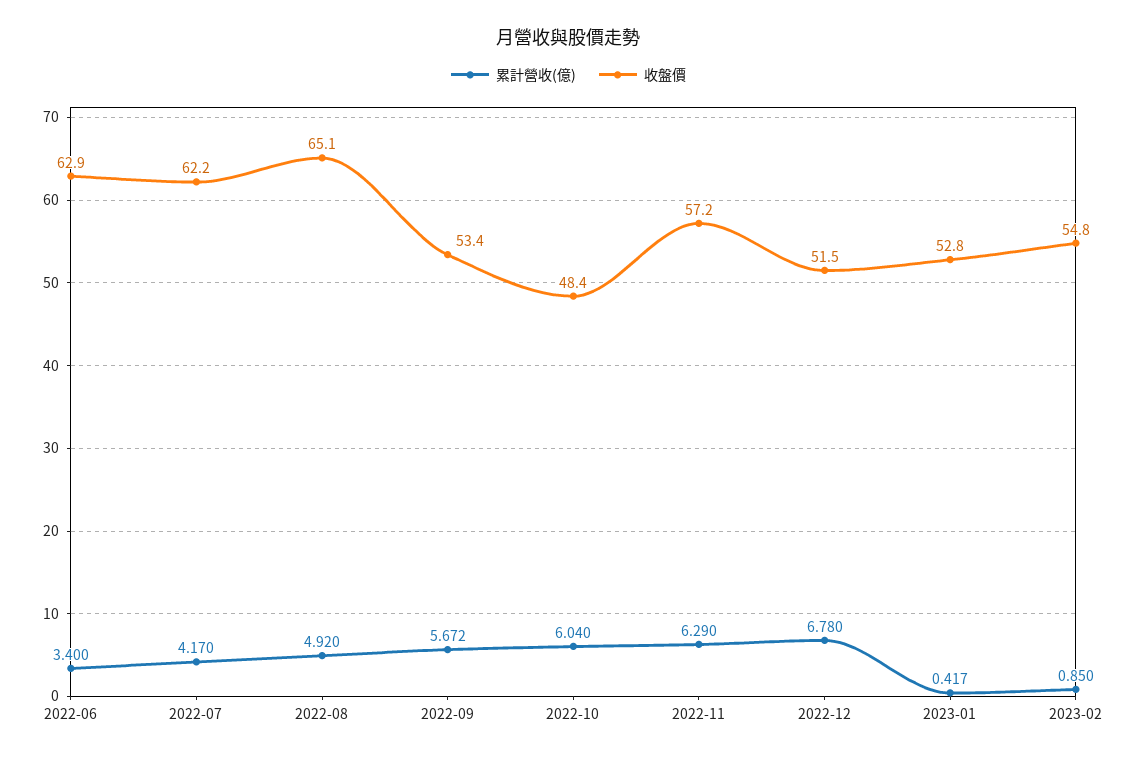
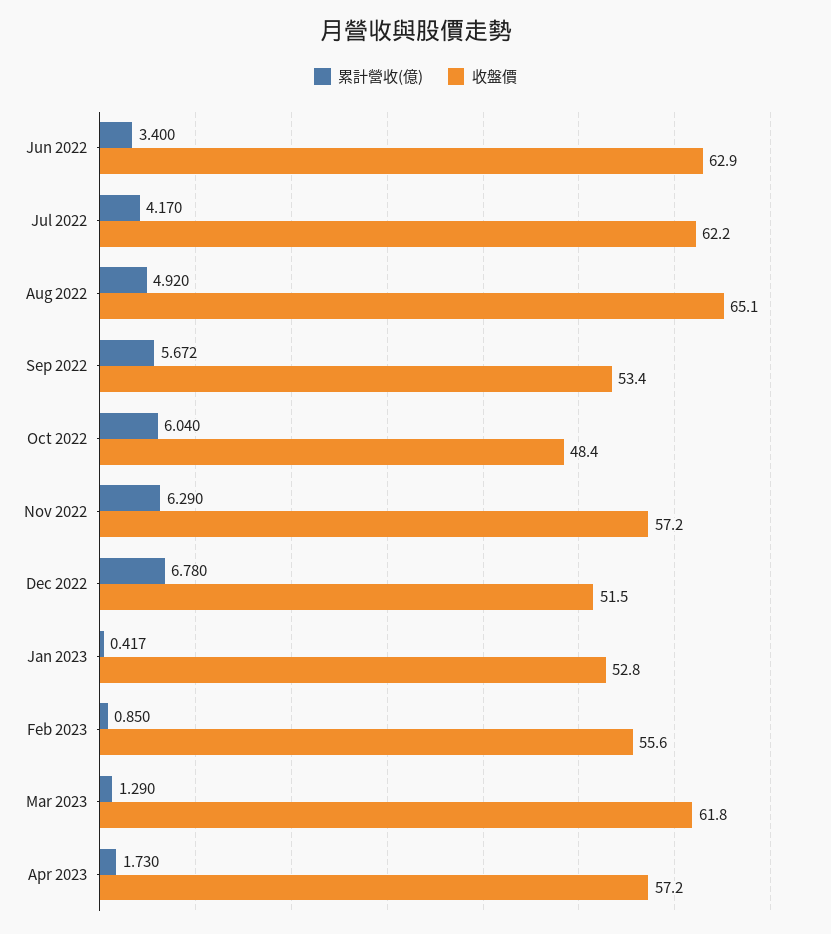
收盤價, 2023-02: 54.8 -> 55.6
累計營收(億), Mar 2023: none -> 1.29
收盤價, Mar 2023: none -> 61.8
累計營收(億), Apr 2023: none -> 1.73
收盤價, Apr 2023: none -> 57.2

